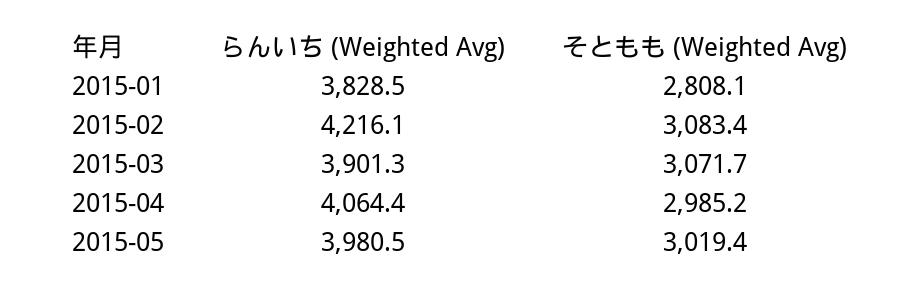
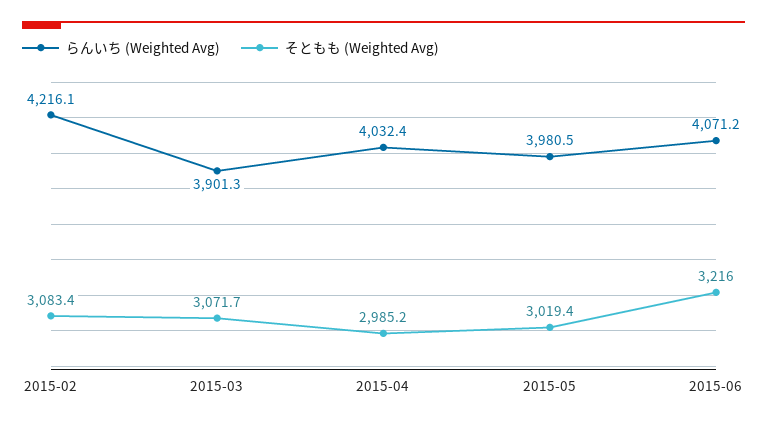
らんいち (Weighted Avg), 2015-01: 3828.5 -> none
そともも (Weighted Avg), 2015-01: 2808.1 -> none
らんいち (Weighted Avg), 2015-04: 4064.4 -> 4032.4
らんいち (Weighted Avg), 2015-06: none -> 4071.2
そともも (Weighted Avg), 2015-06: none -> 3216

